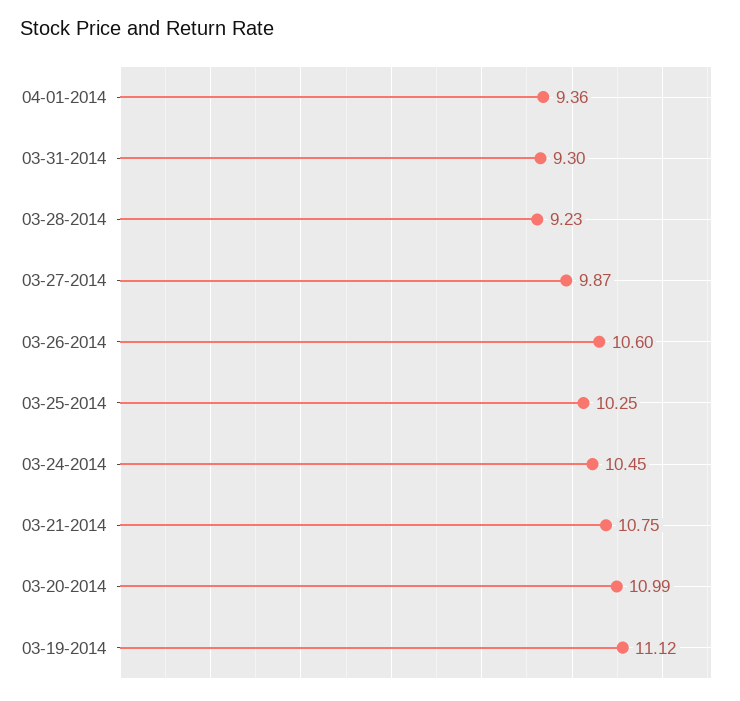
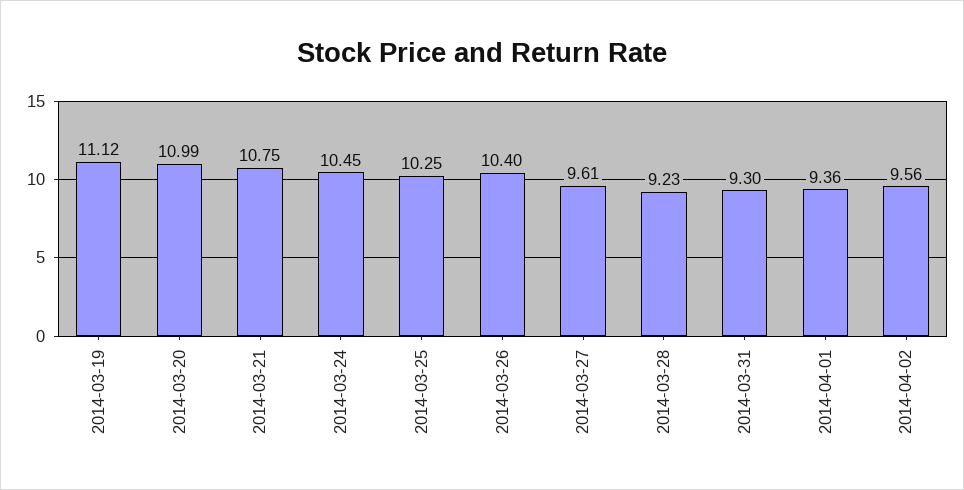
03-27-2014: 9.87 -> 9.61
03-26-2014: 10.6 -> 10.4
2014-04-02: none -> 9.56

